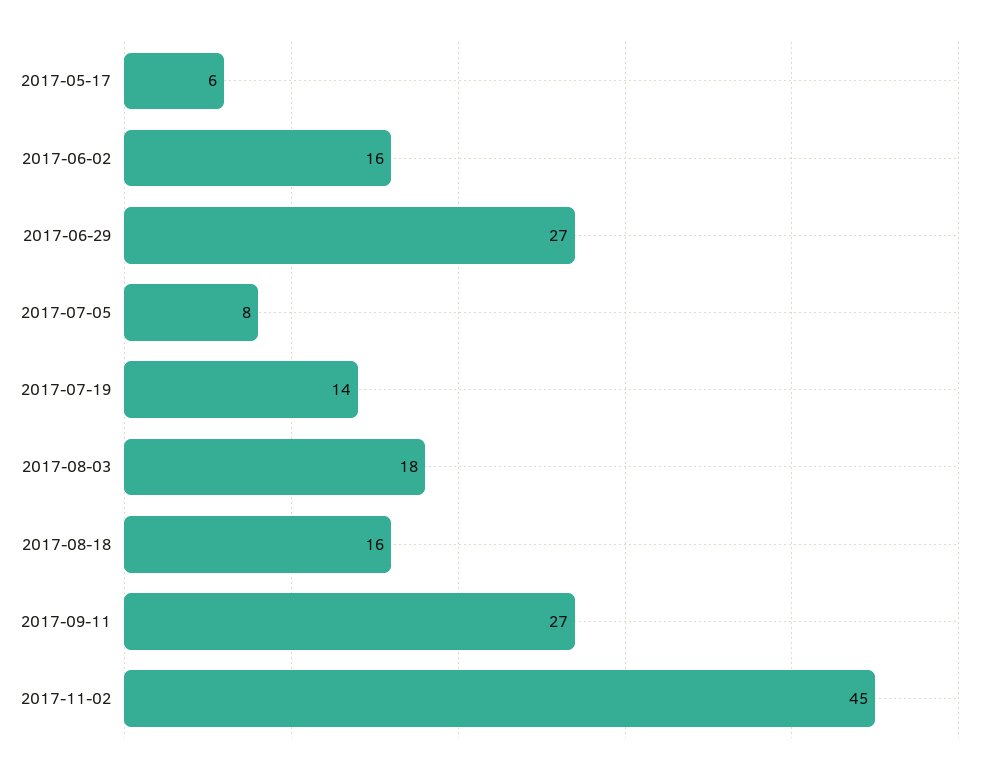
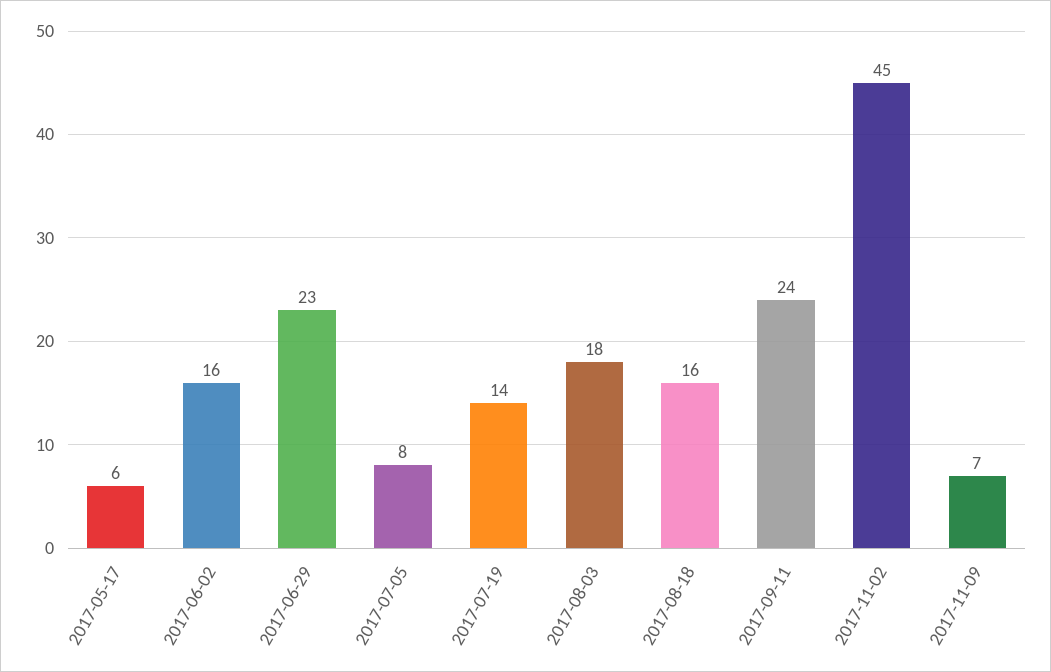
2017-06-29: 27 -> 23
2017-09-11: 27 -> 24
2017-11-09: none -> 7

